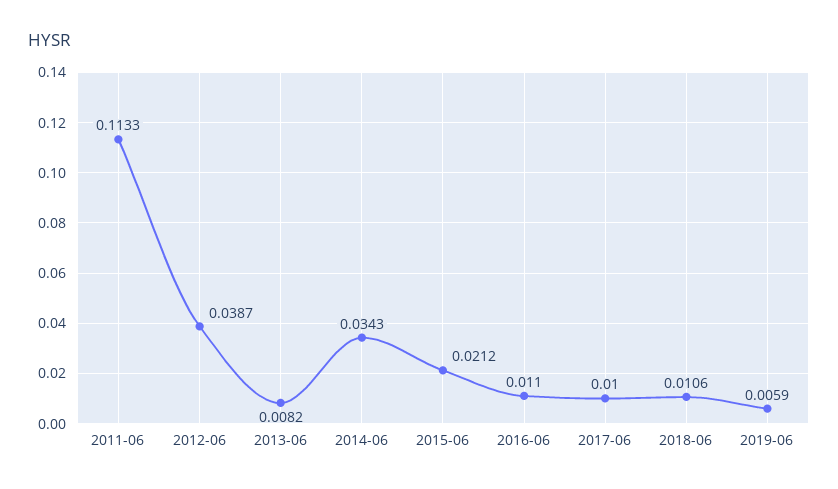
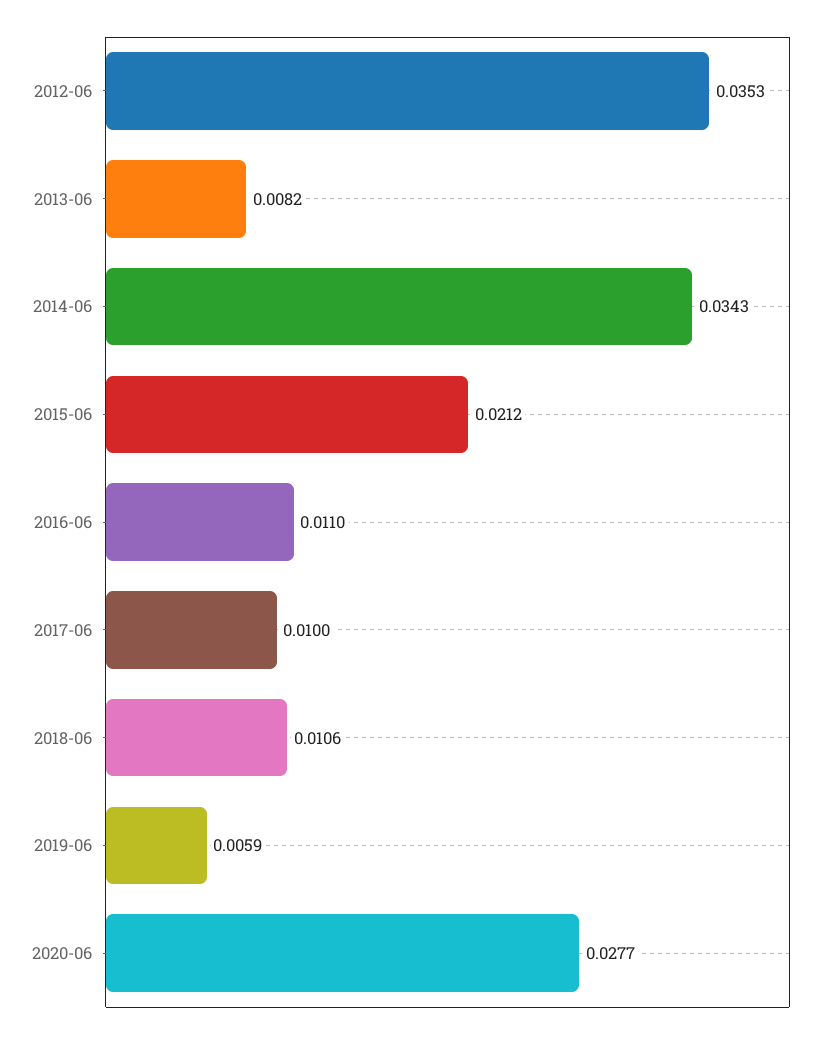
2011-06: 0.1133 -> none
2012-06: 0.0387 -> 0.0353
2020-06: none -> 0.0277

